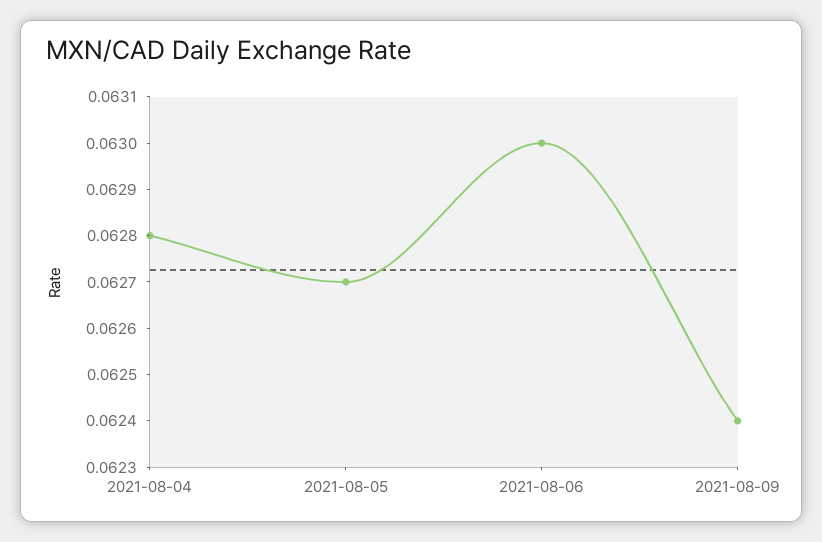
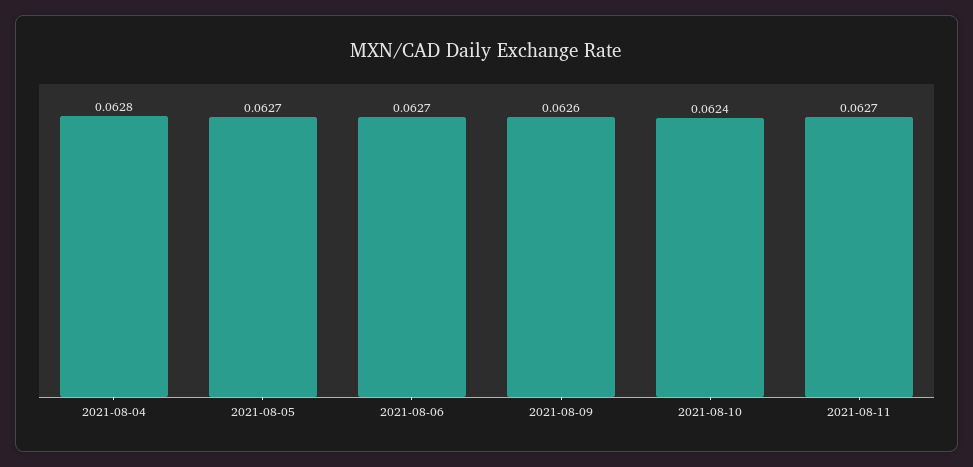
2021-08-06: 0.063 -> 0.0627
2021-08-09: 0.0624 -> 0.0626
2021-08-10: none -> 0.0624
2021-08-11: none -> 0.0627

